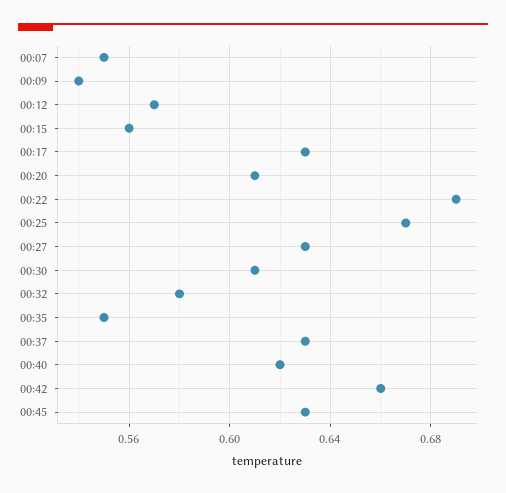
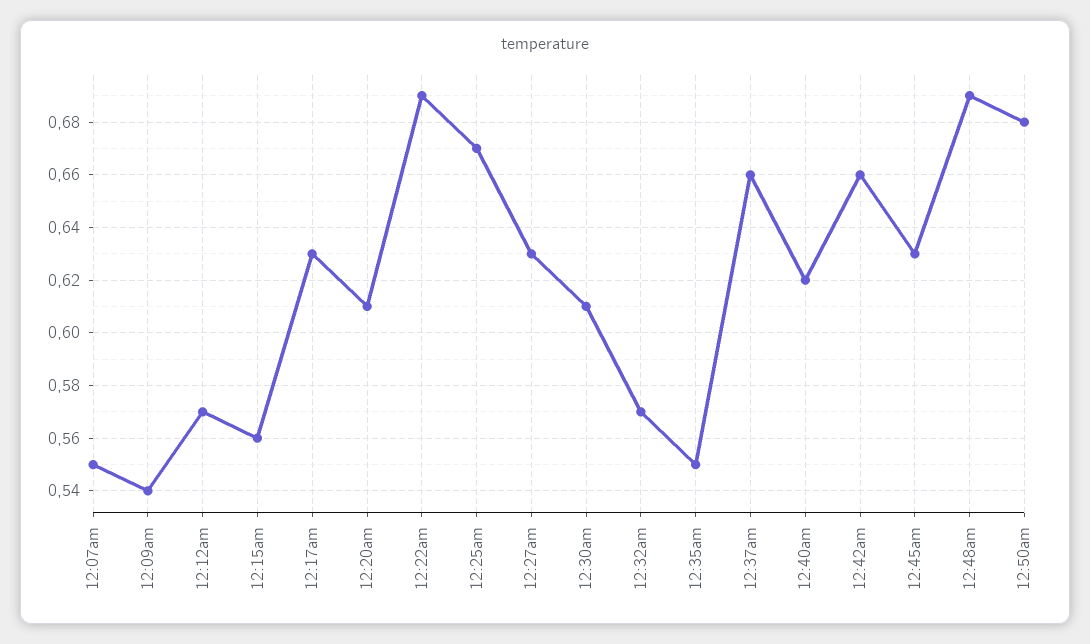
00:32: 0.58 -> 0.57
00:37: 0.63 -> 0.66
12:48am: none -> 0.69
12:50am: none -> 0.68

